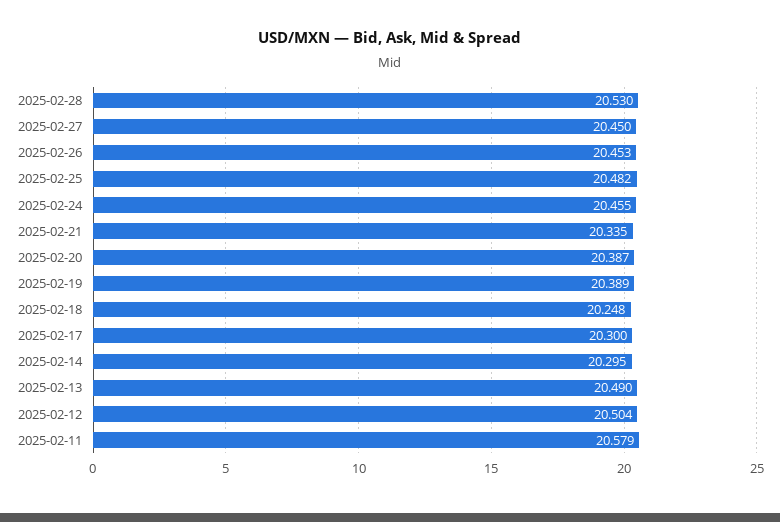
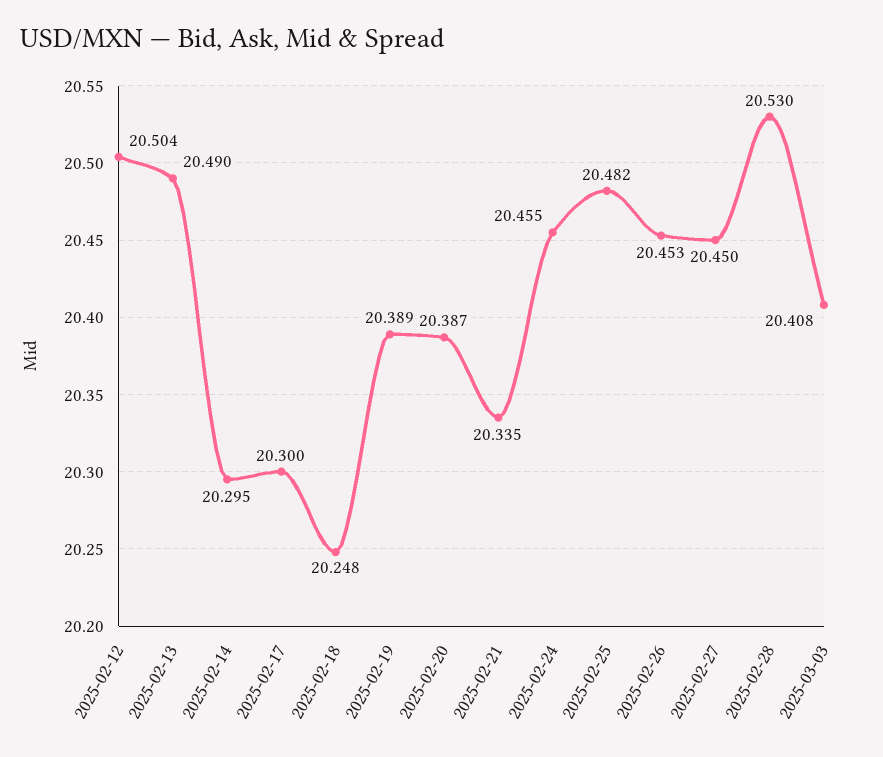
2025-02-11: 20.579 -> none
2025-03-03: none -> 20.408

